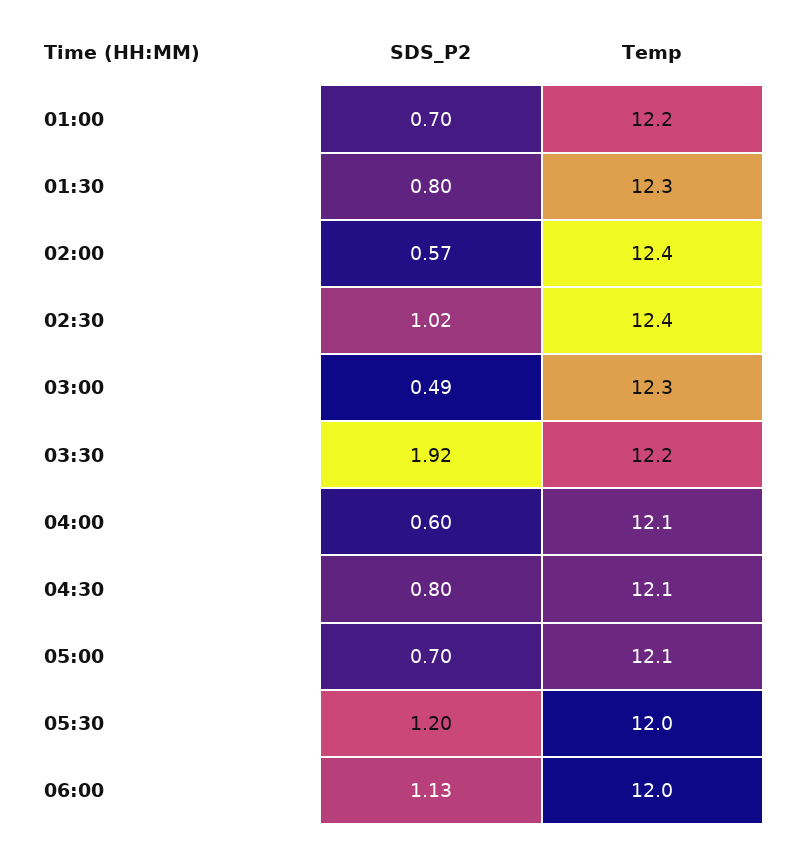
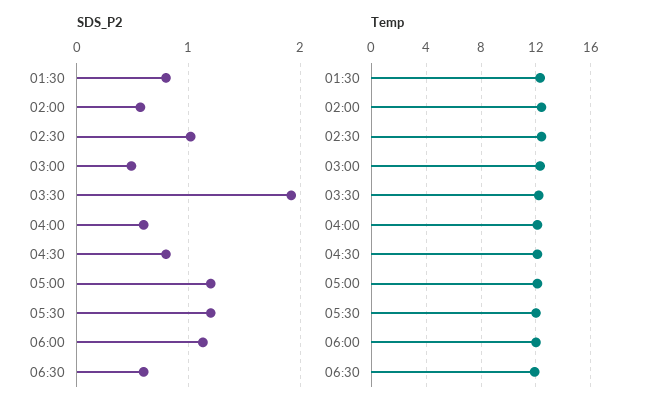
SDS_P2, 01:00: 0.7 -> none
Temp, 01:00: 12.2 -> none
SDS_P2, 05:00: 0.7 -> 1.2
SDS_P2, 06:30: none -> 0.6
Temp, 06:30: none -> 12

